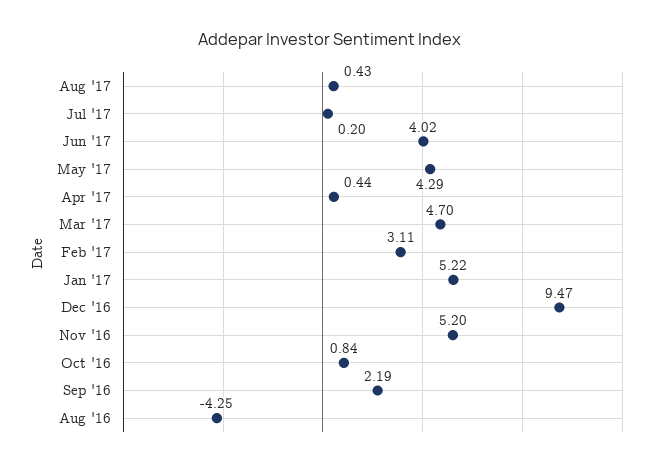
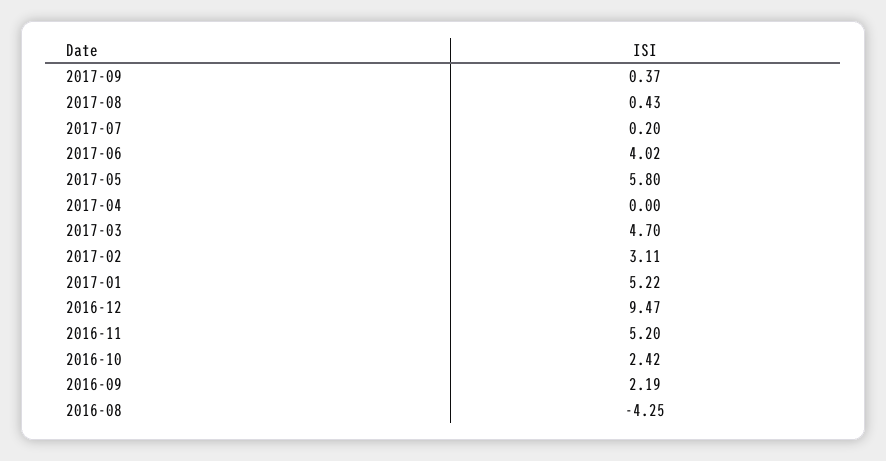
May '17: 4.29 -> 5.8
Apr '17: 0.44 -> 0
Oct '16: 0.84 -> 2.42
2017-09: none -> 0.37

